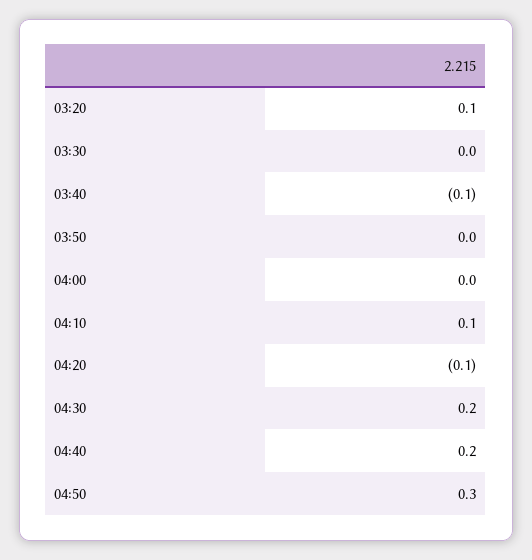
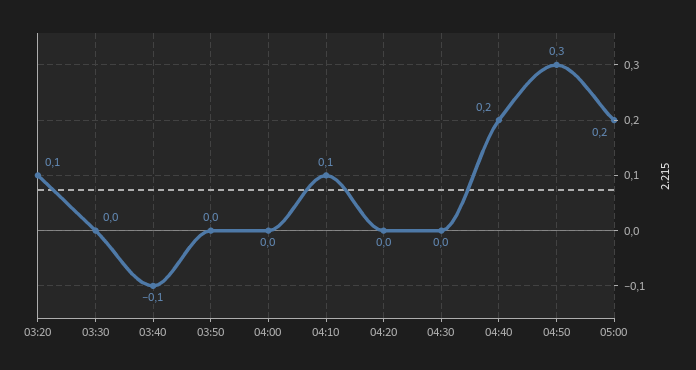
04:20: -0.1 -> 0
04:30: 0.2 -> 0
05:00: none -> 0.2

